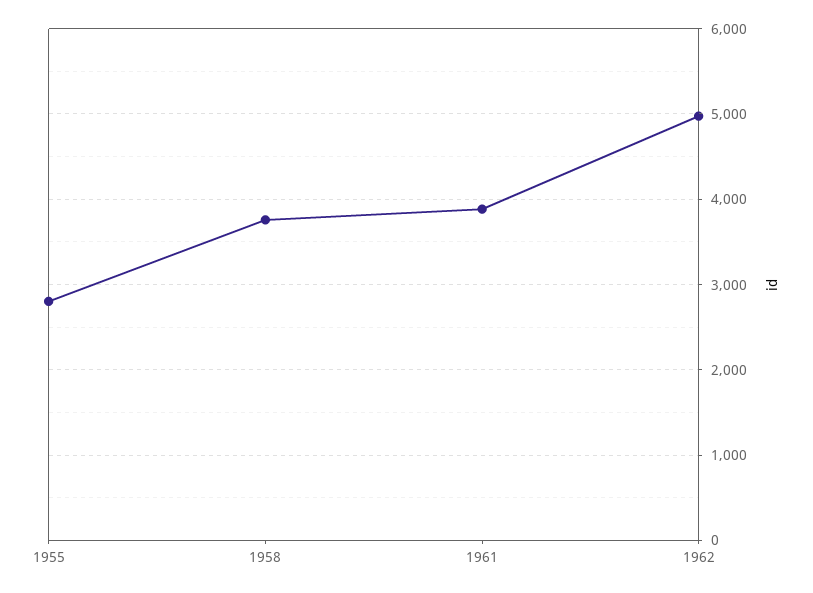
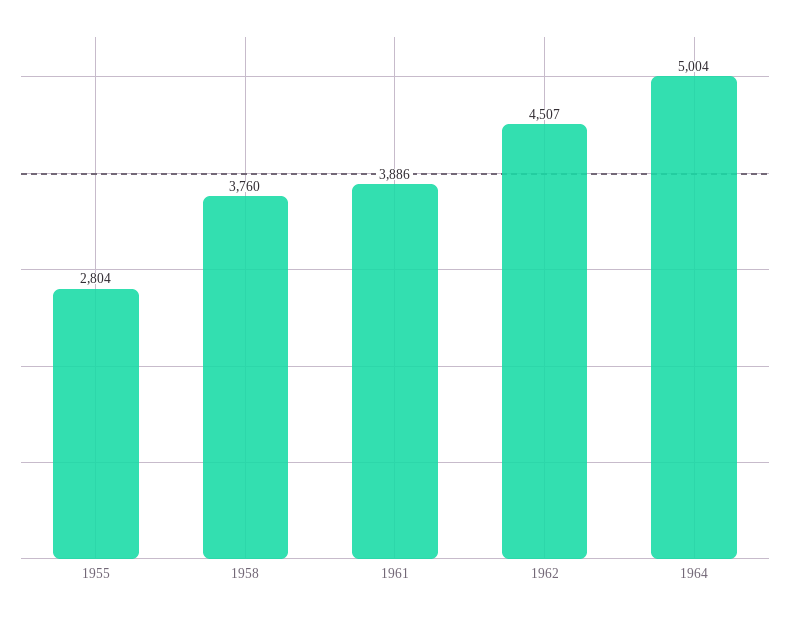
1962: 5000 -> 4507
1964: none -> 5004

